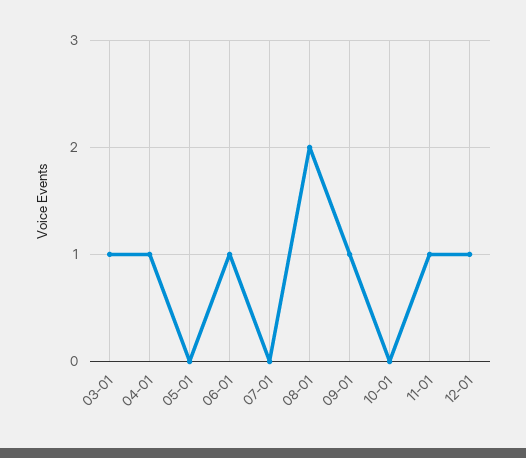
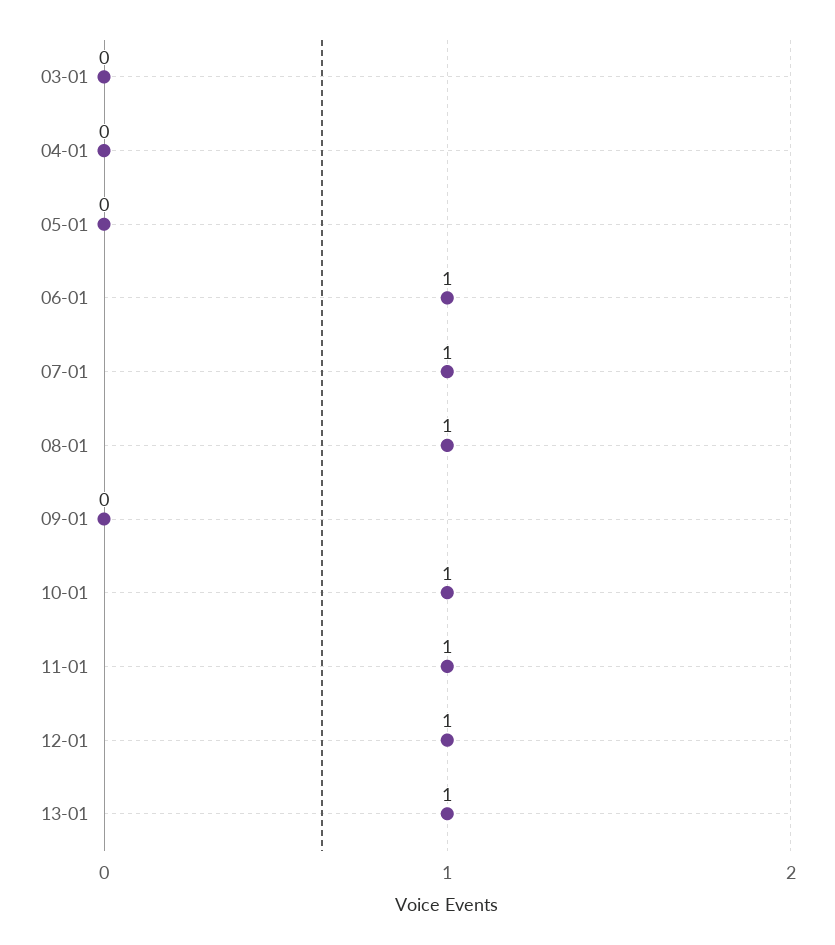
03-01: 1 -> 0
04-01: 1 -> 0
07-01: 0 -> 1
08-01: 2 -> 1
09-01: 1 -> 0
10-01: 0 -> 1
13-01: none -> 1

